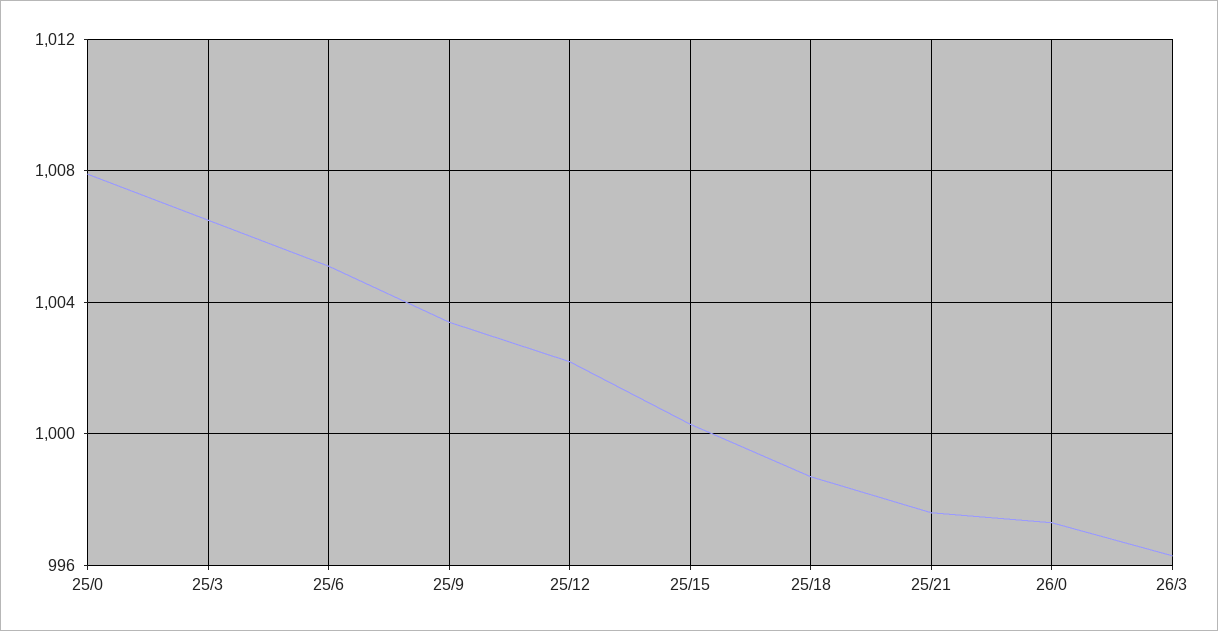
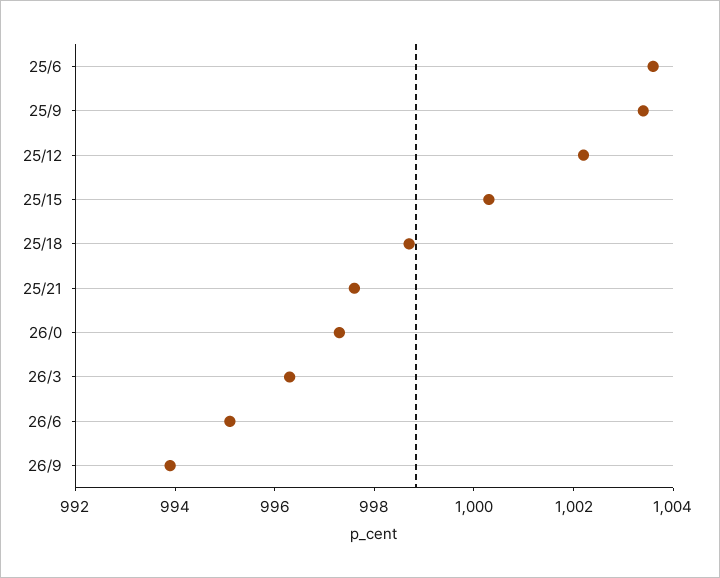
25/0: 1008 -> none
25/3: 1006.5 -> none
25/6: 1005 -> 1003.5
26/6: none -> 995
26/9: none -> 994

